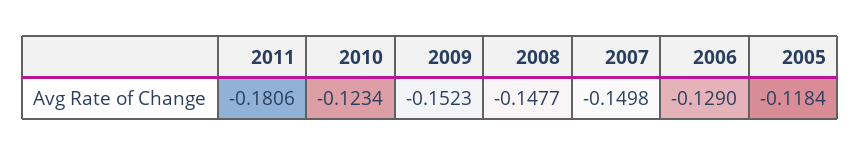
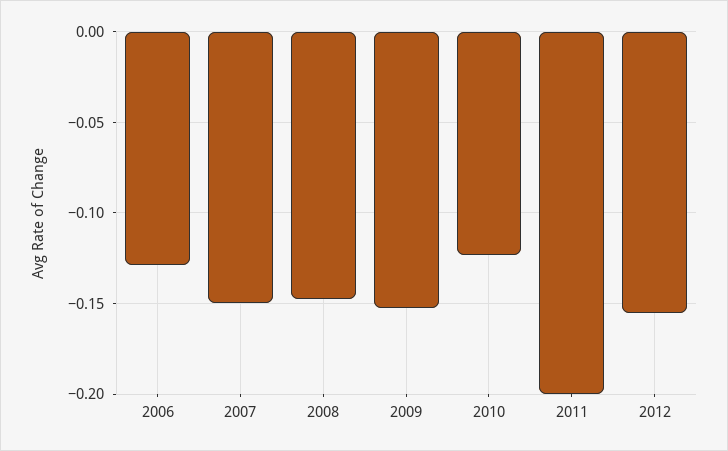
2011: -0.1806 -> -0.2
2005: -0.1184 -> none
2012: none -> -0.155

